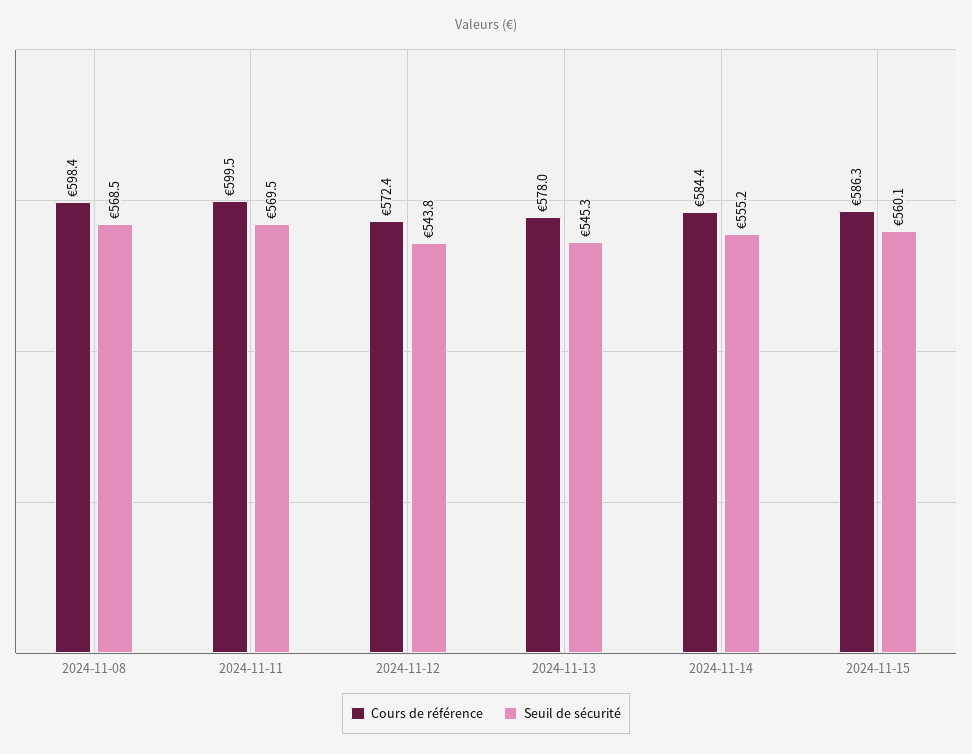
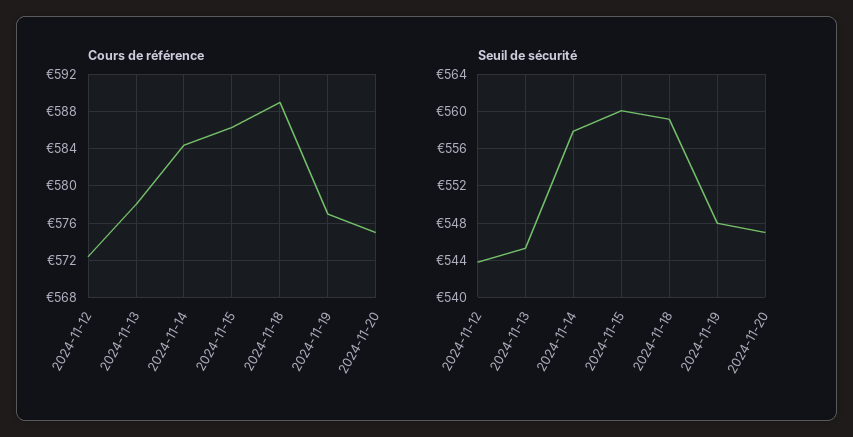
Cours de référence, 2024-11-08: 598.4 -> none
Seuil de sécurité, 2024-11-08: 568.5 -> none
Cours de référence, 2024-11-11: 599.5 -> none
Seuil de sécurité, 2024-11-11: 569.5 -> none
Seuil de sécurité, 2024-11-14: 555.2 -> 558
Cours de référence, 2024-11-18: none -> 589
Cours de référence, 2024-11-19: none -> 577
Cours de référence, 2024-11-20: none -> 575
Seuil de sécurité, 2024-11-18: none -> 559
Seuil de sécurité, 2024-11-19: none -> 548
Seuil de sécurité, 2024-11-20: none -> 547

